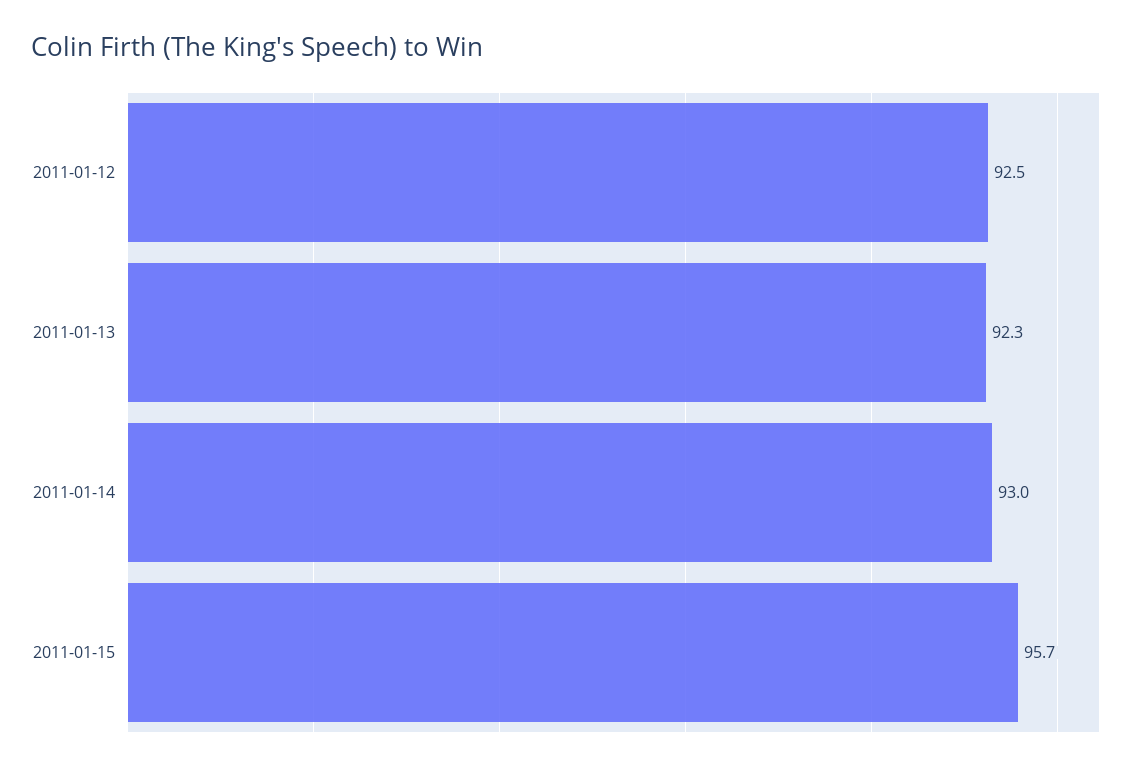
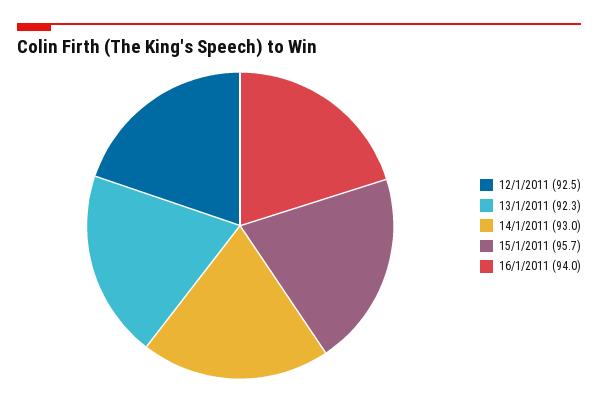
16/1/2011: none -> 94

